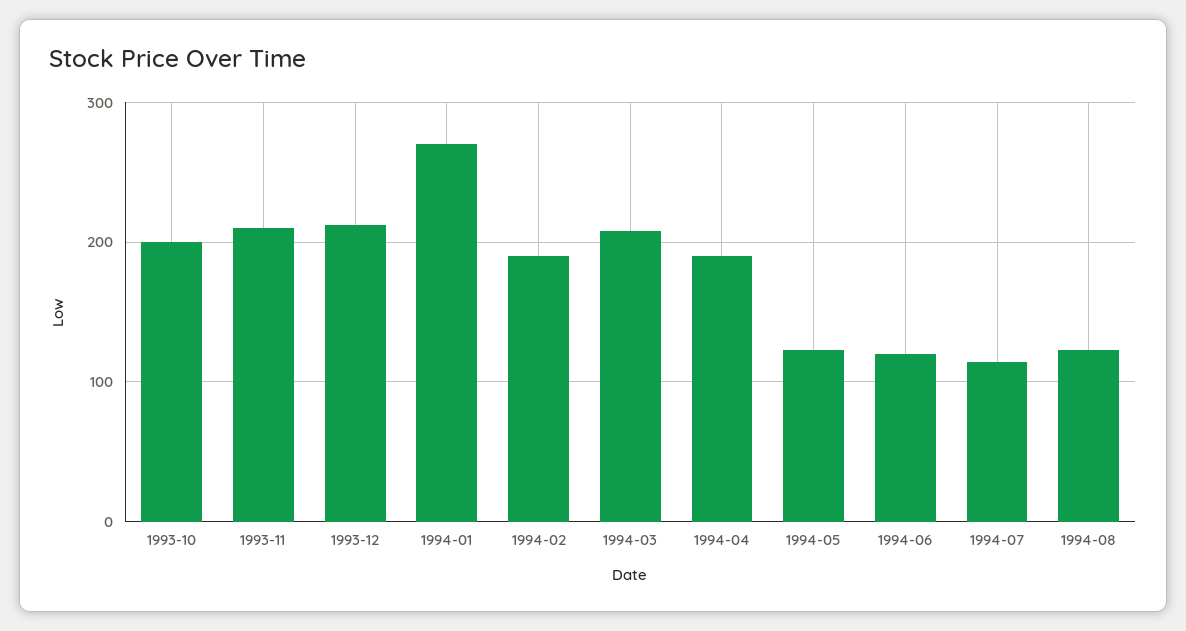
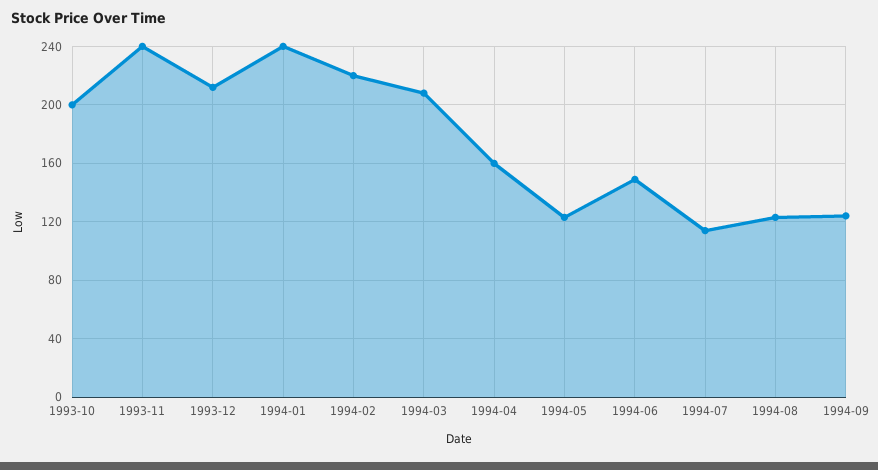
1993-11: 210 -> 240
1994-01: 270 -> 240
1994-02: 190 -> 220
1994-04: 190 -> 160
1994-06: 120 -> 150
1994-09: none -> 125

